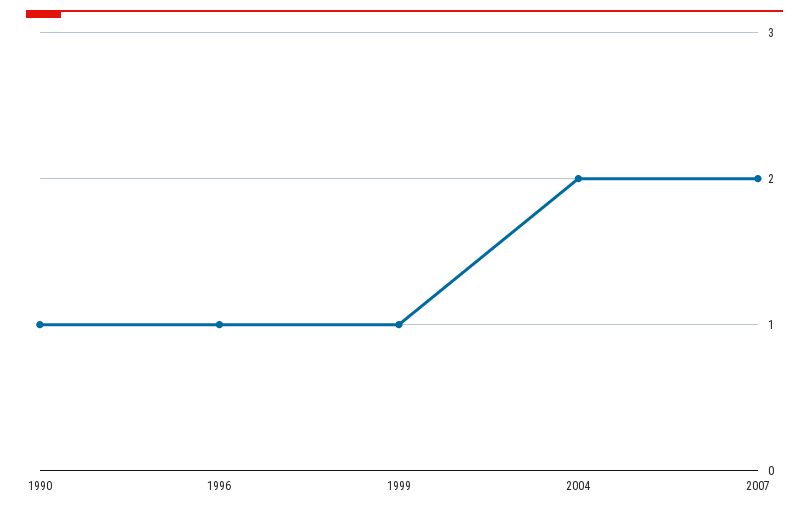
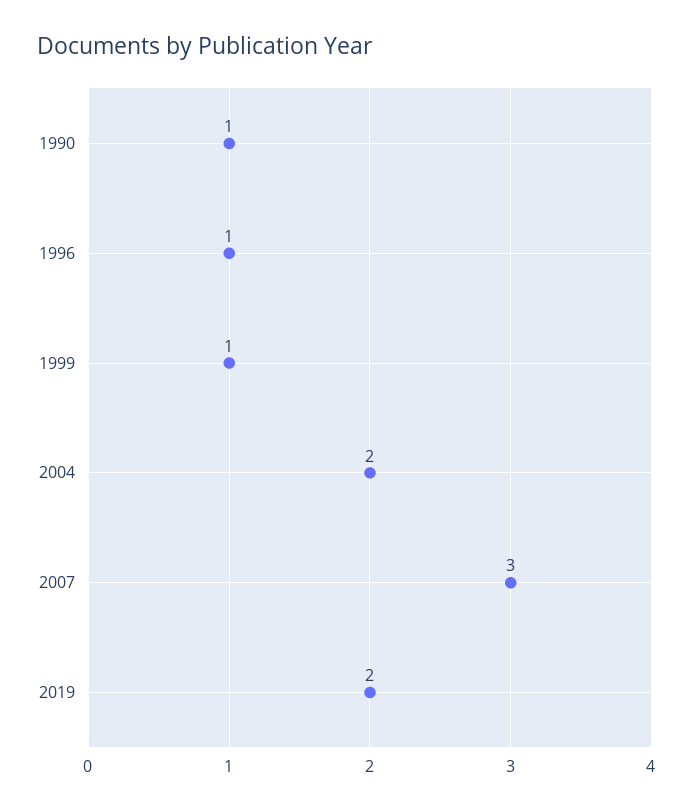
2007: 2 -> 3
2019: none -> 2

